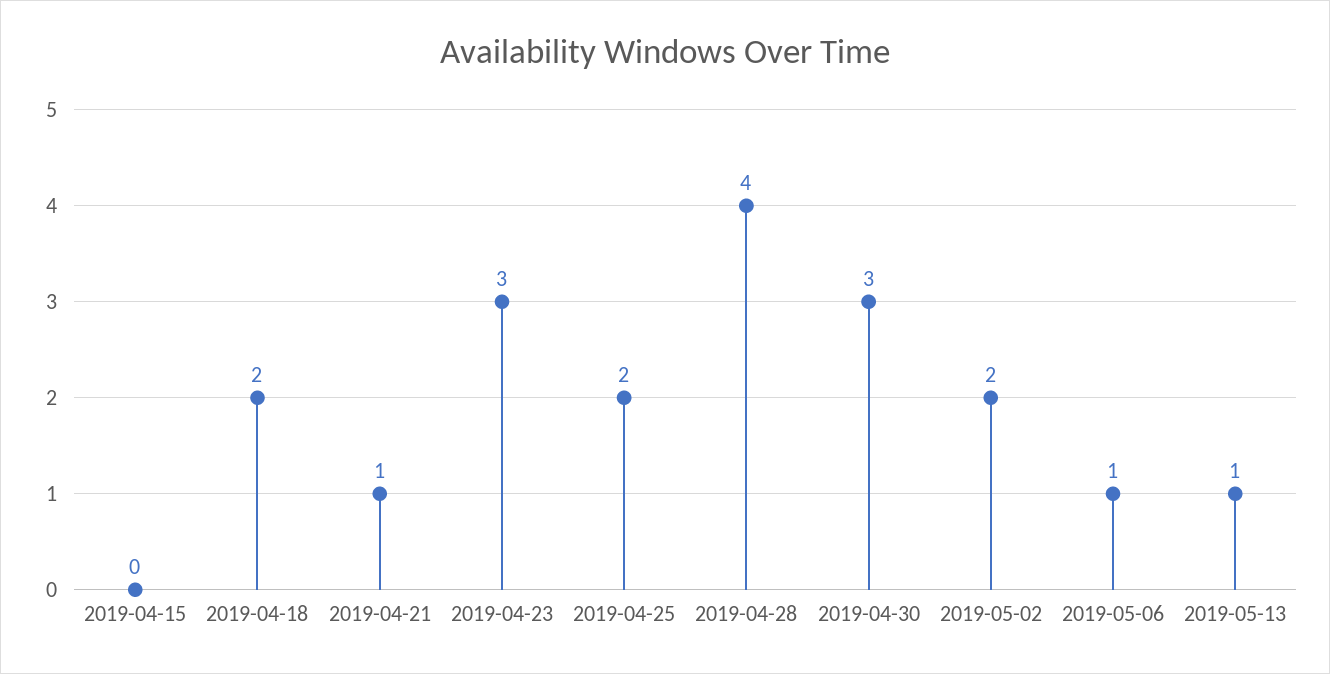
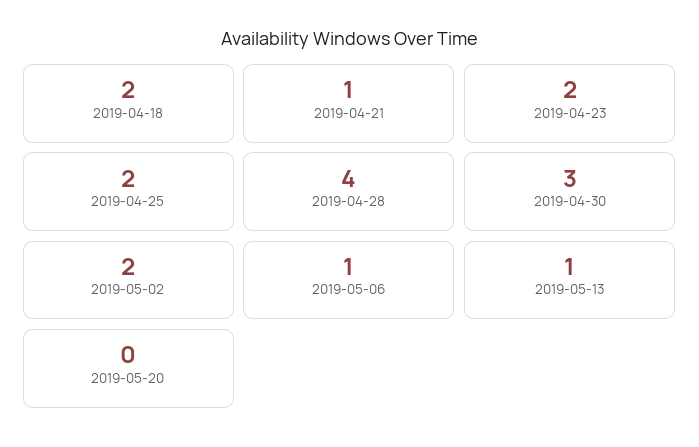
2019-04-15: 0 -> none
2019-04-23: 3 -> 2
2019-05-20: none -> 0

